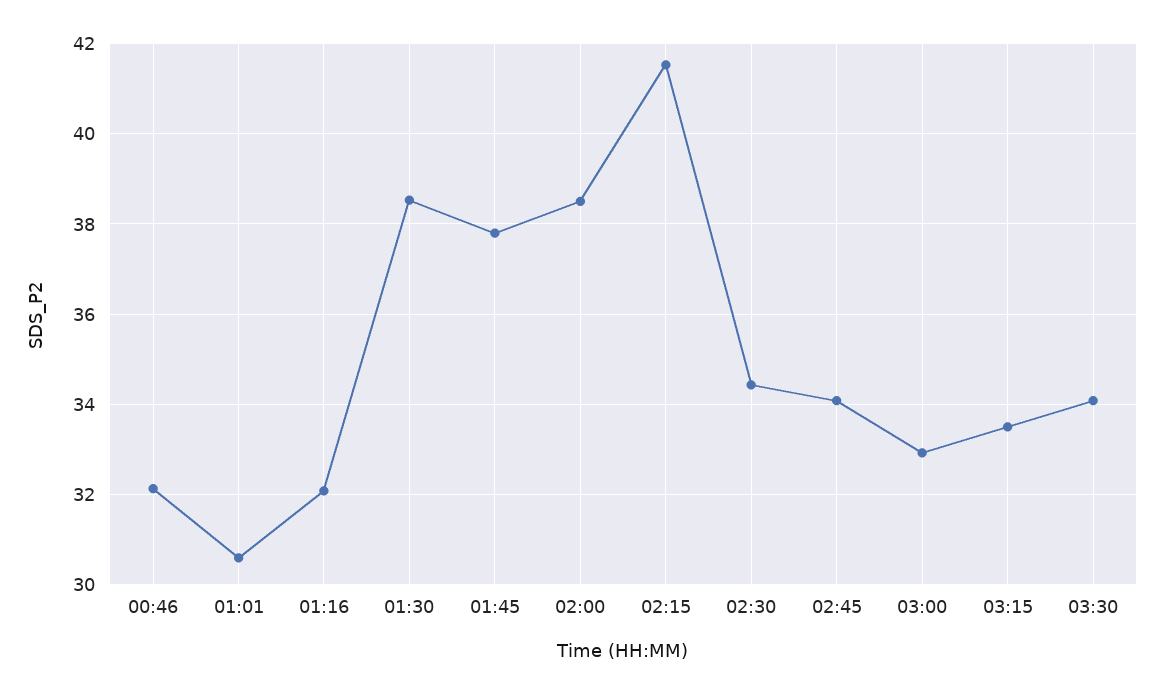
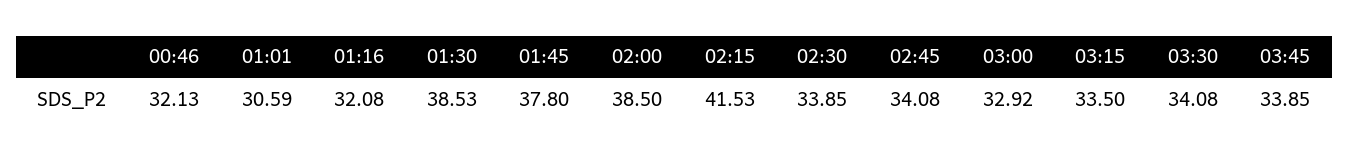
02:30: 34.4 -> 33.85
03:45: none -> 33.85

